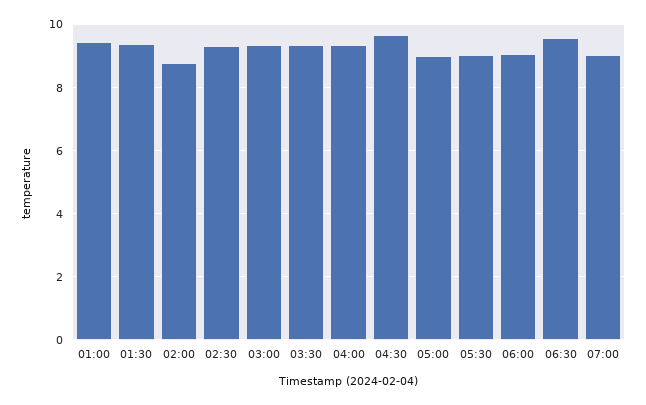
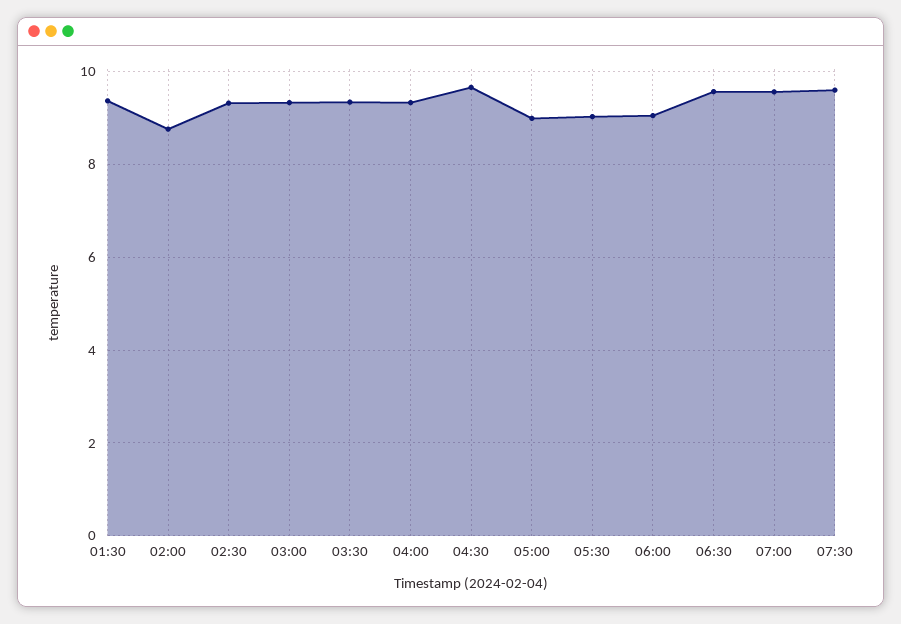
01:00: 9.4 -> none
07:00: 9 -> 9.6
07:30: none -> 9.6

